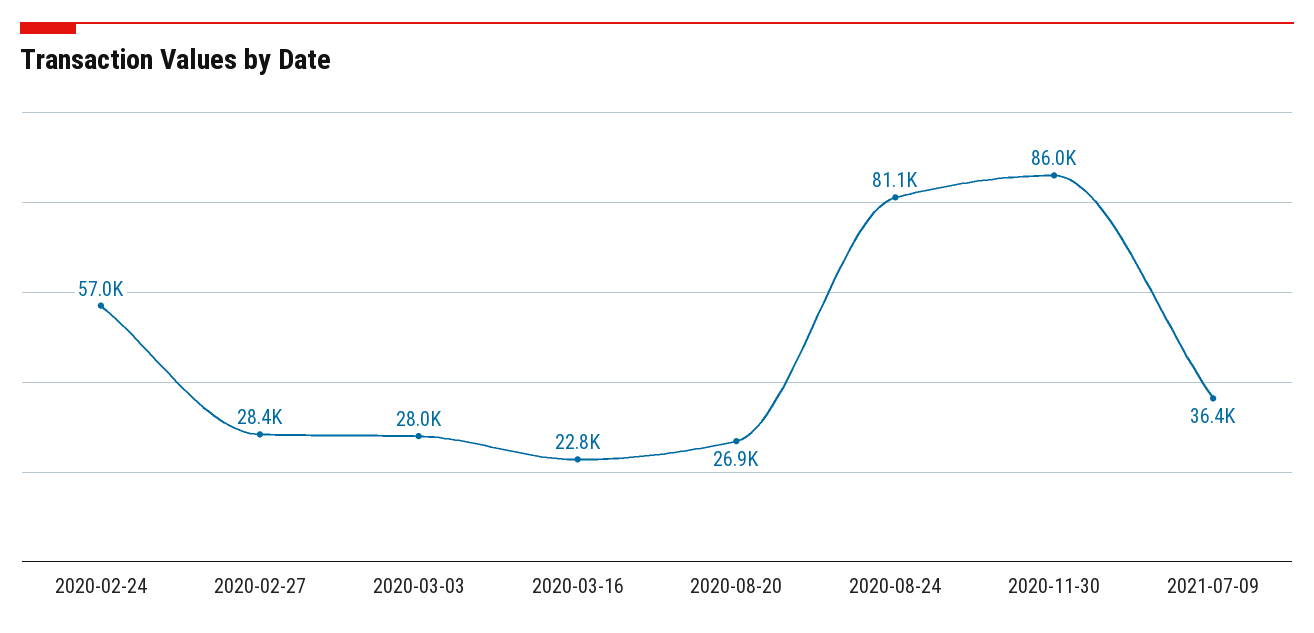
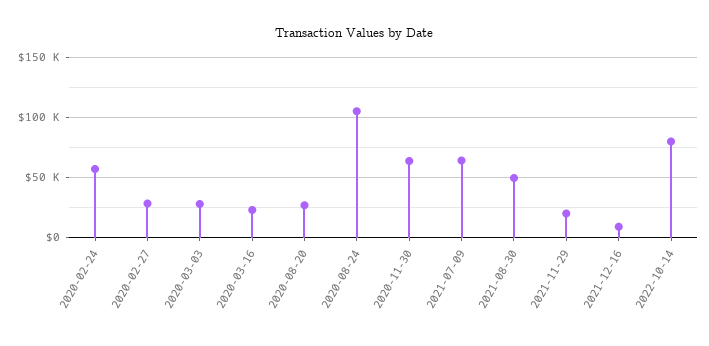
2020-08-24: 81100 -> 105000
2020-11-30: 86000 -> 65000
2021-07-09: 36400 -> 65000
2021-08-30: none -> 50000
2021-11-29: none -> 20000
2021-12-16: none -> 10000
2022-10-14: none -> 80000

